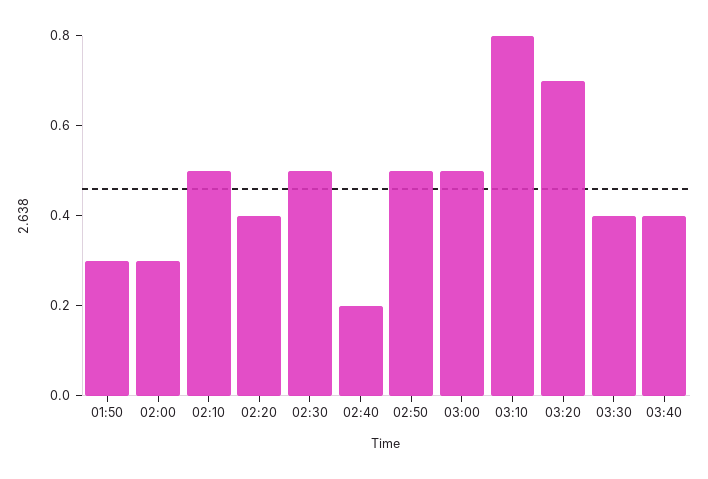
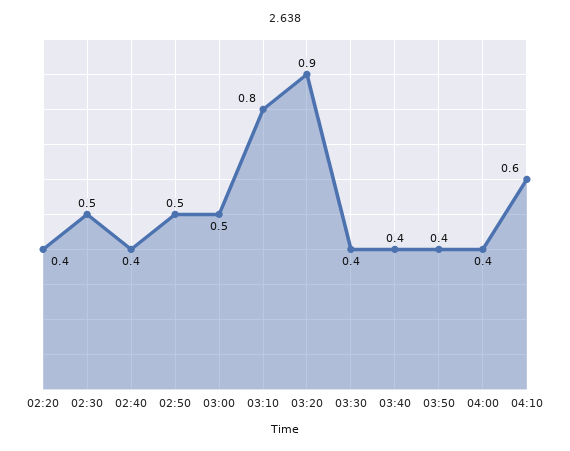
01:50: 0.3 -> none
02:00: 0.3 -> none
02:10: 0.5 -> none
02:40: 0.2 -> 0.4
03:20: 0.7 -> 0.9
03:50: none -> 0.4
04:00: none -> 0.4
04:10: none -> 0.6

